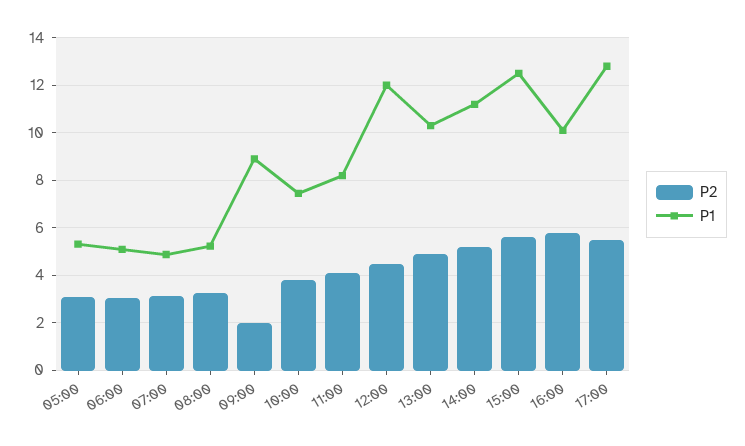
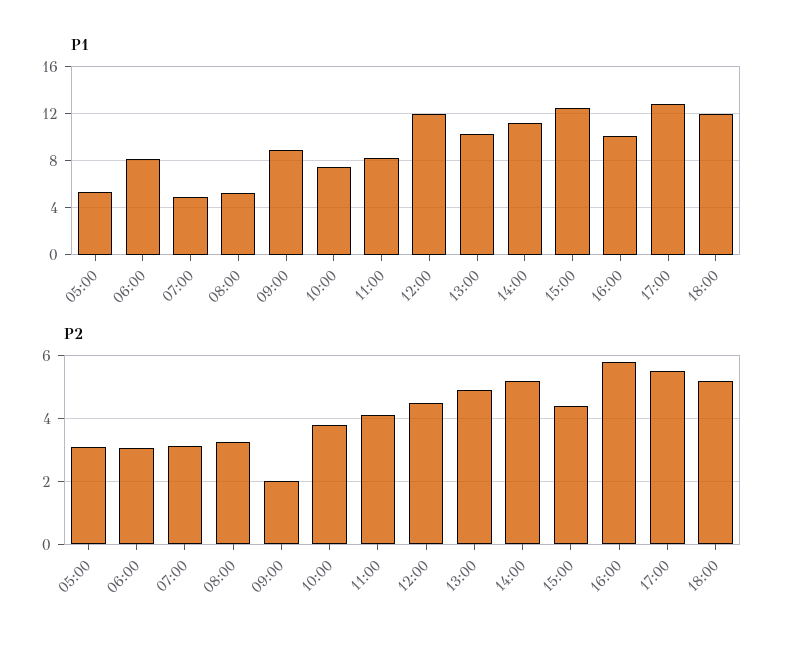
P1, 06:00: 5 -> 8
P2, 15:00: 5.5 -> 4.4
P1, 18:00: none -> 12
P2, 18:00: none -> 5.2

